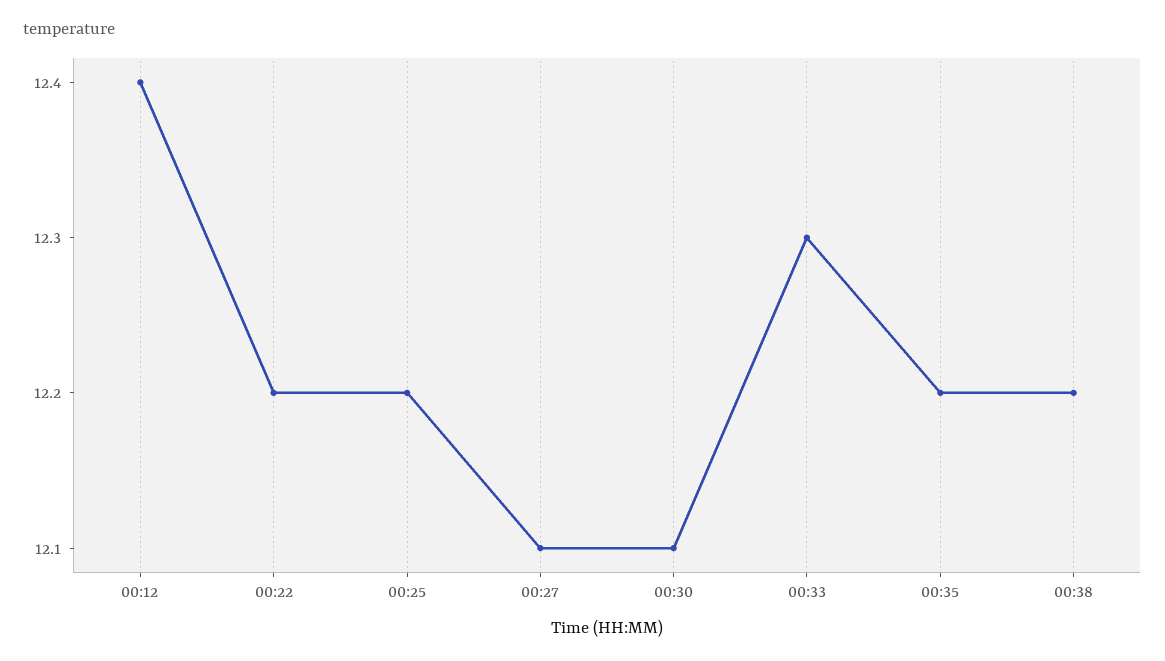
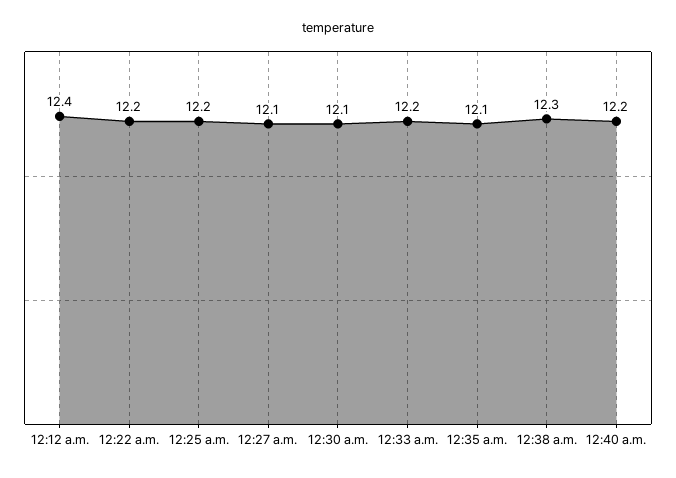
00:33: 12.3 -> 12.2
00:35: 12.2 -> 12.1
00:38: 12.2 -> 12.3
12:40 a.m.: none -> 12.2

